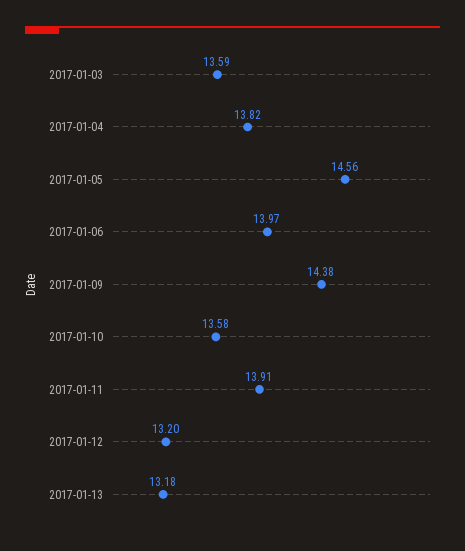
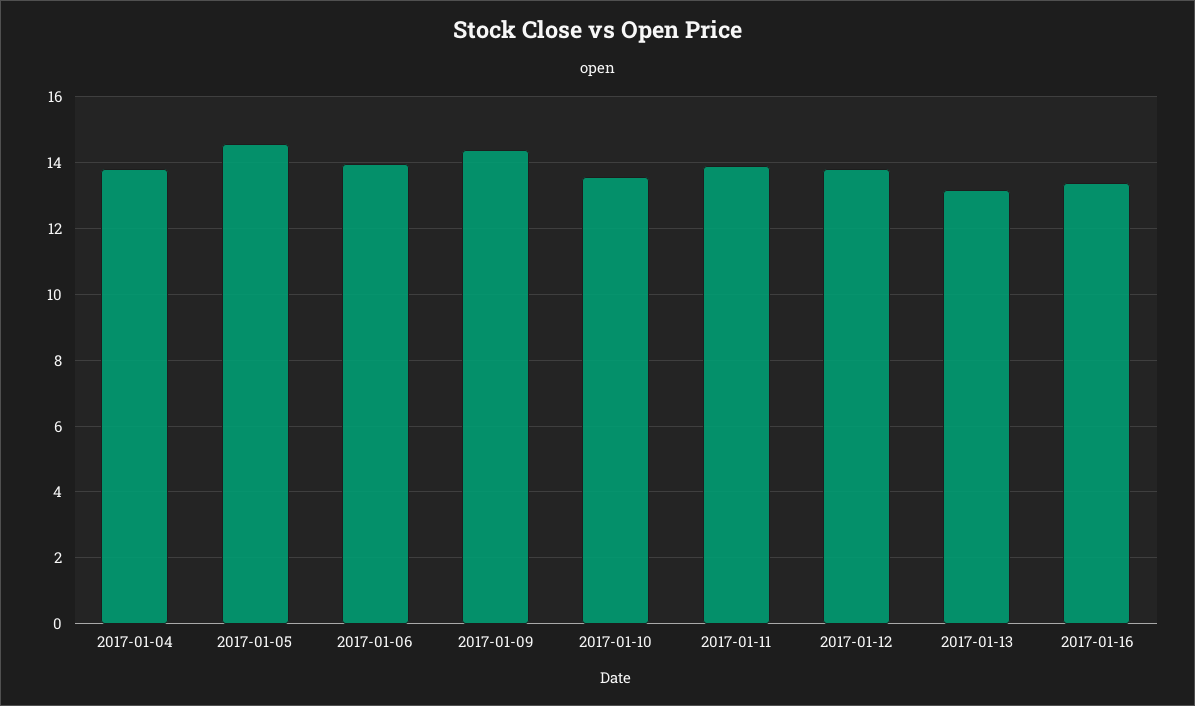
2017-01-03: 13.59 -> none
2017-01-12: 13.2 -> 13.8
2017-01-16: none -> 13.4

